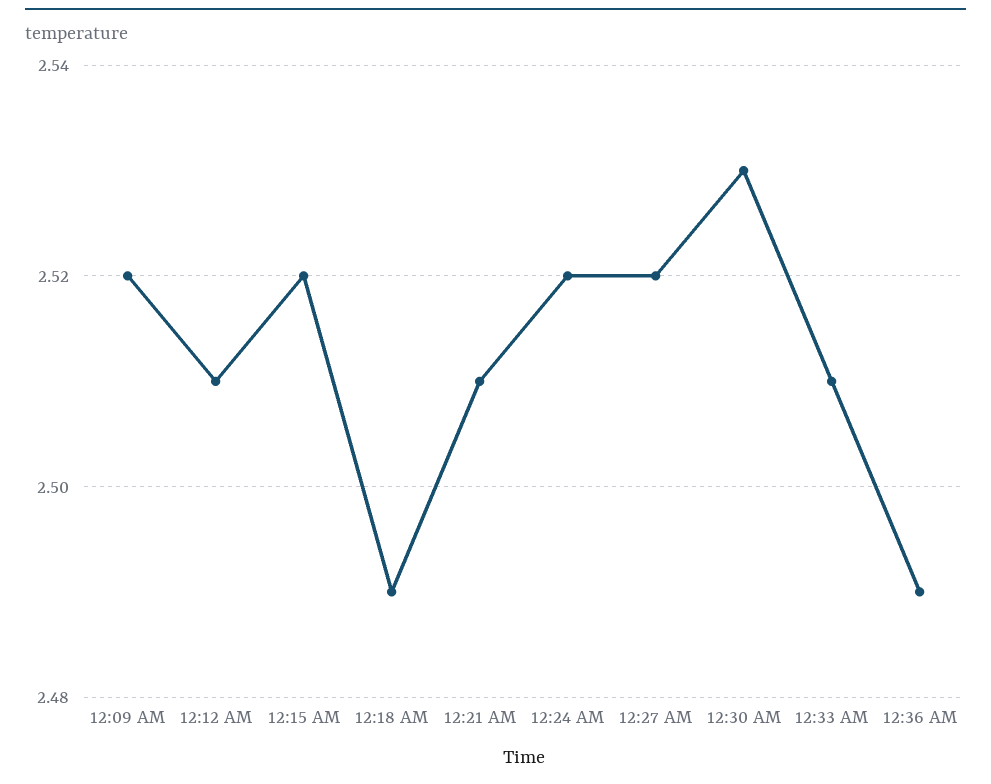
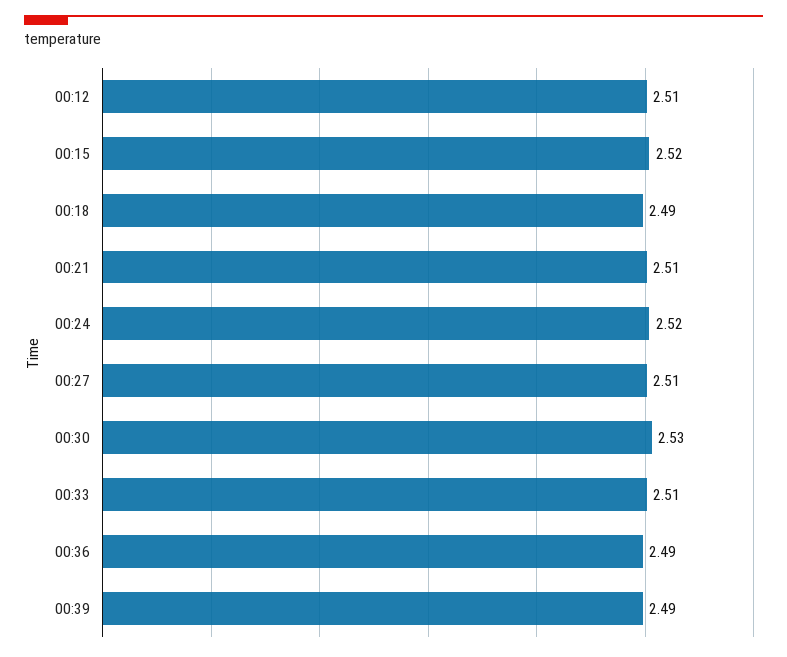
12:09 AM: 2.52 -> none
12:27 AM: 2.52 -> 2.51
00:39: none -> 2.49

